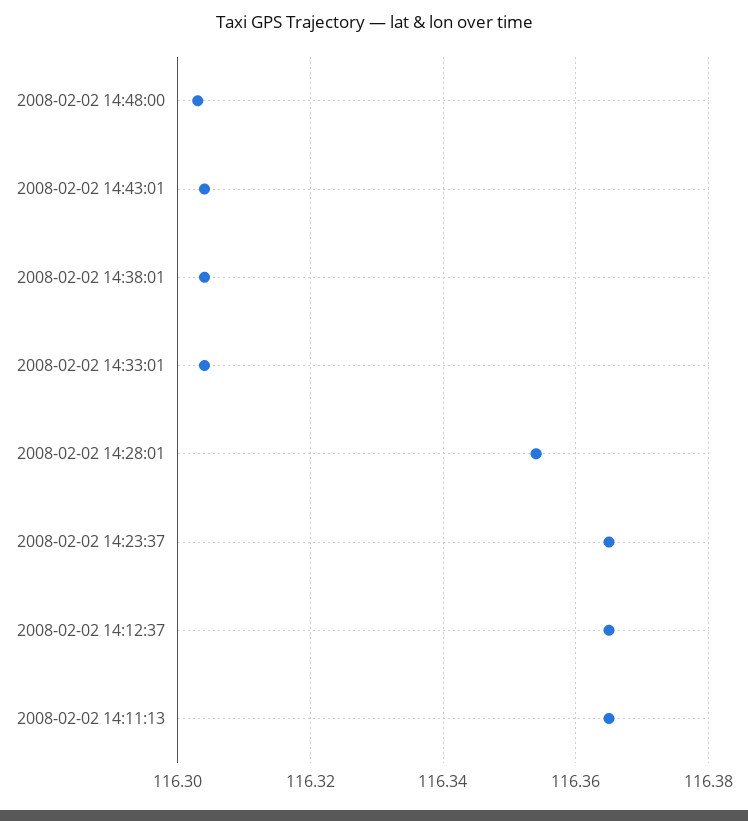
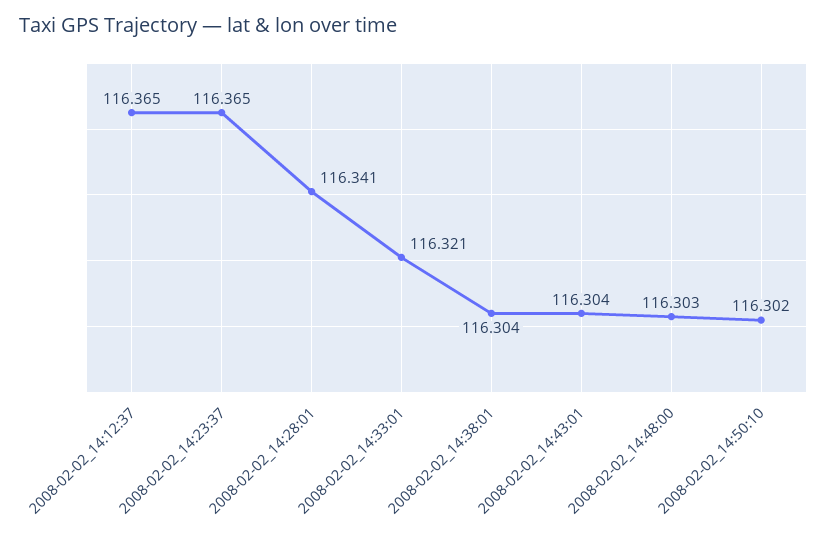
2008-02-02 14:33:01: 116.305 -> 116.321
2008-02-02 14:28:01: 116.355 -> 116.341
2008-02-02 14:11:13: 116.365 -> none
2008-02-02_14:50:10: none -> 116.302

